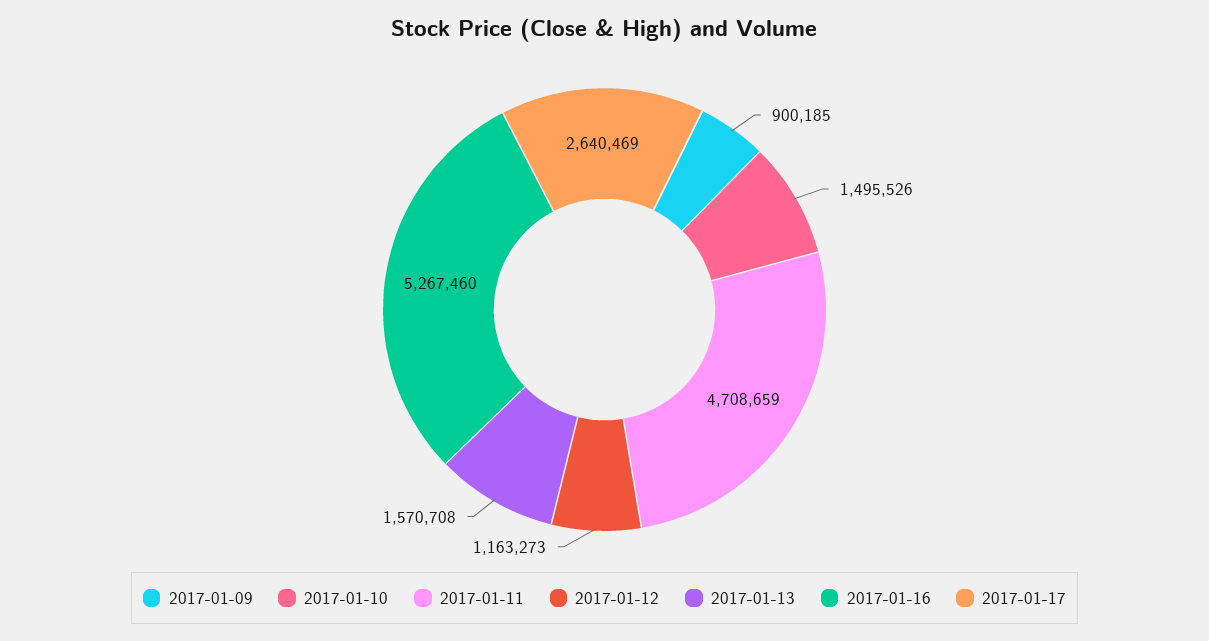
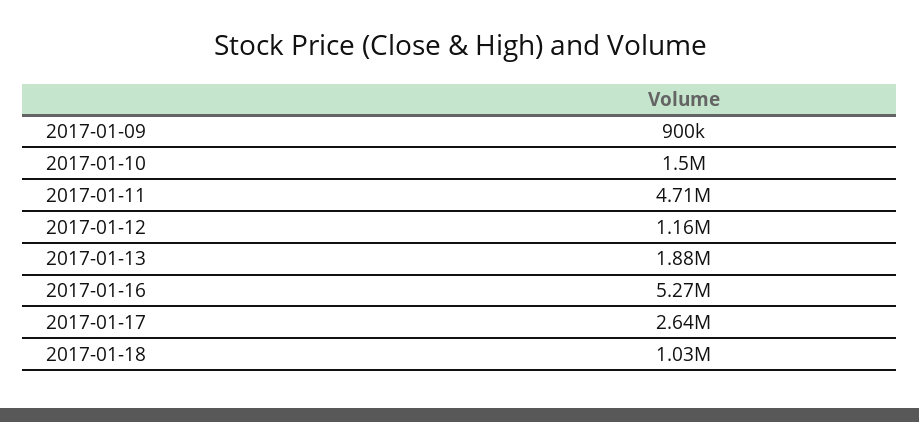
2017-01-13: 1570708 -> 1880000
2017-01-18: none -> 1030000

